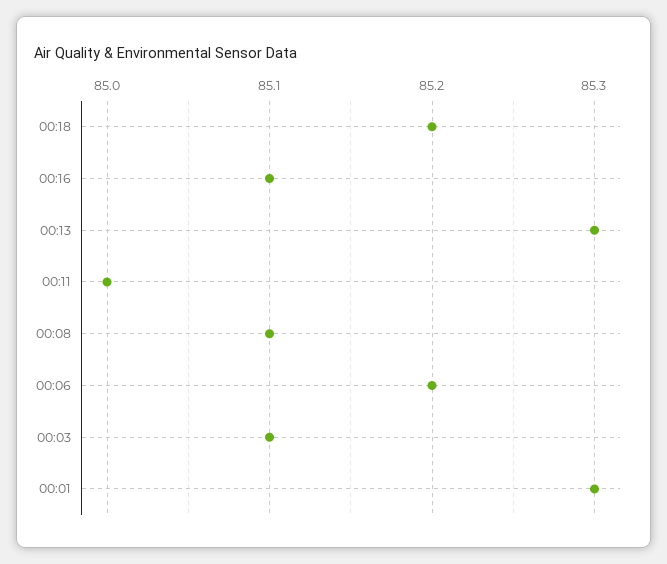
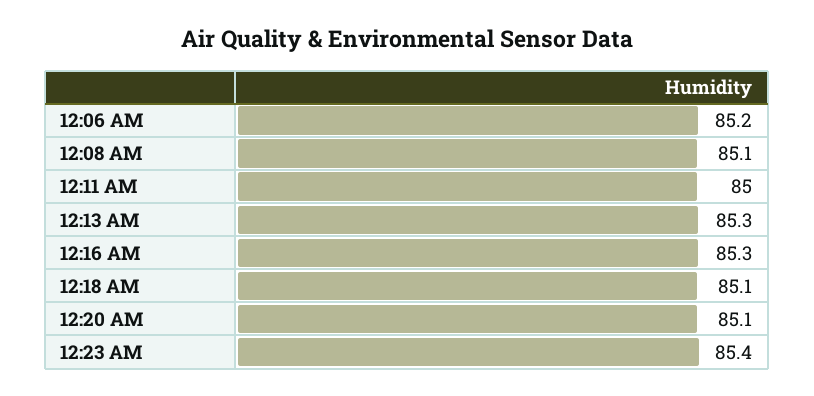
00:18: 85.2 -> 85.1
00:16: 85.1 -> 85.3
00:03: 85.1 -> none
00:01: 85.3 -> none
12:20 AM: none -> 85.1
12:23 AM: none -> 85.4

